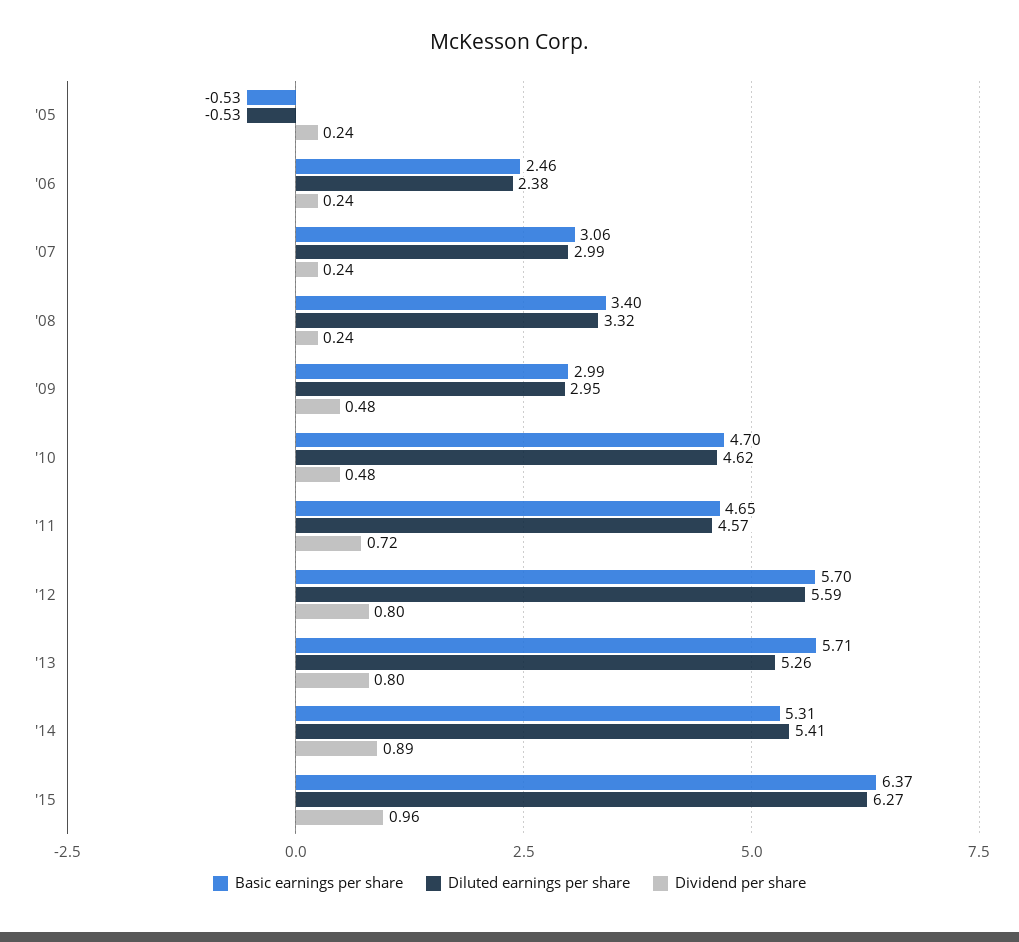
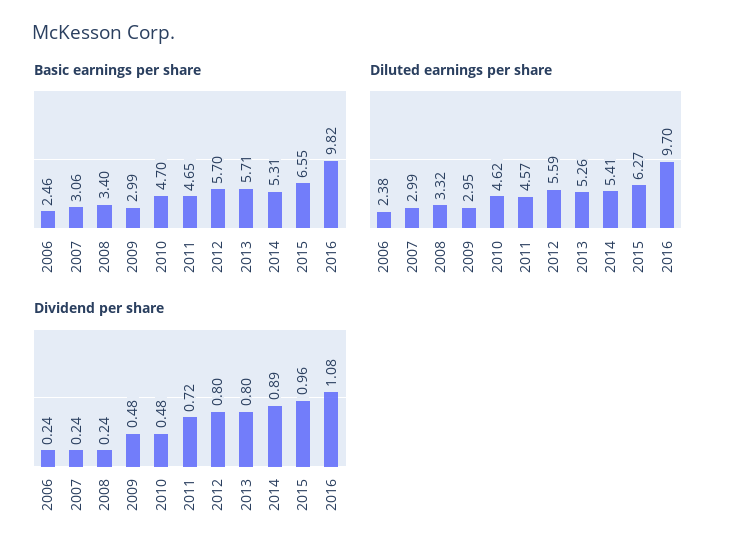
Basic earnings per share, '05: -0.53 -> none
Diluted earnings per share, '05: -0.53 -> none
Dividend per share, '05: 0.24 -> none
Basic earnings per share, '15: 6.37 -> 6.55
Basic earnings per share, 2016: none -> 9.82
Diluted earnings per share, 2016: none -> 9.7
Dividend per share, 2016: none -> 1.08

